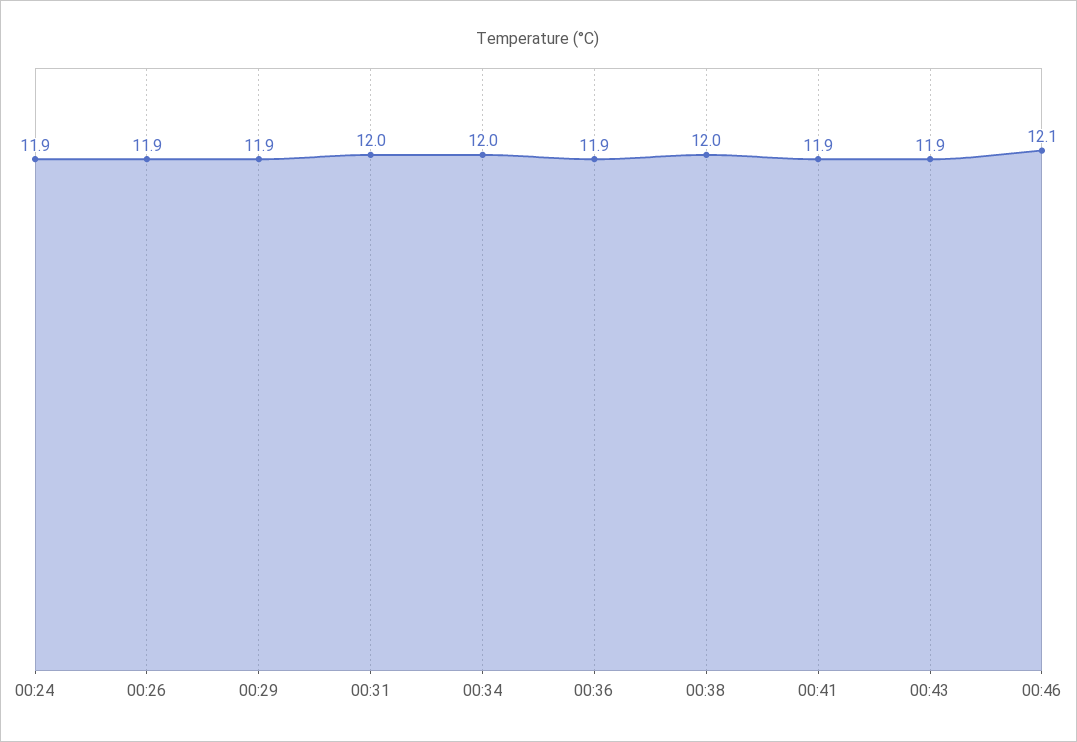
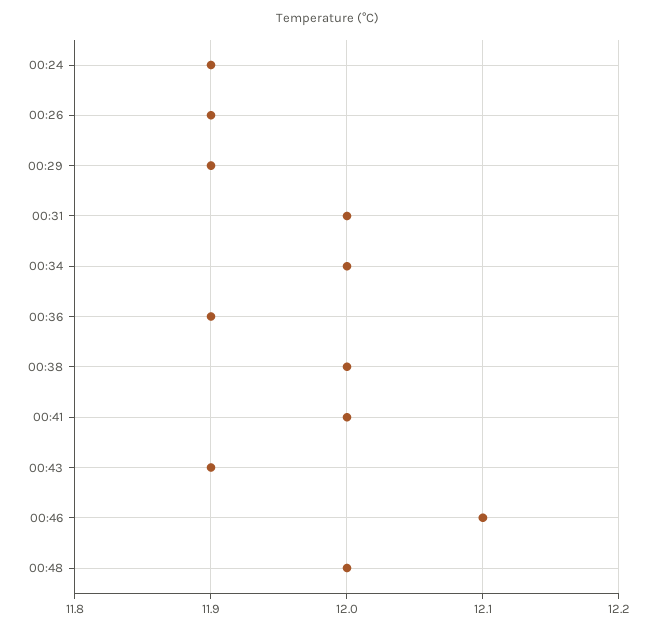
00:41: 11.9 -> 12
00:48: none -> 12

